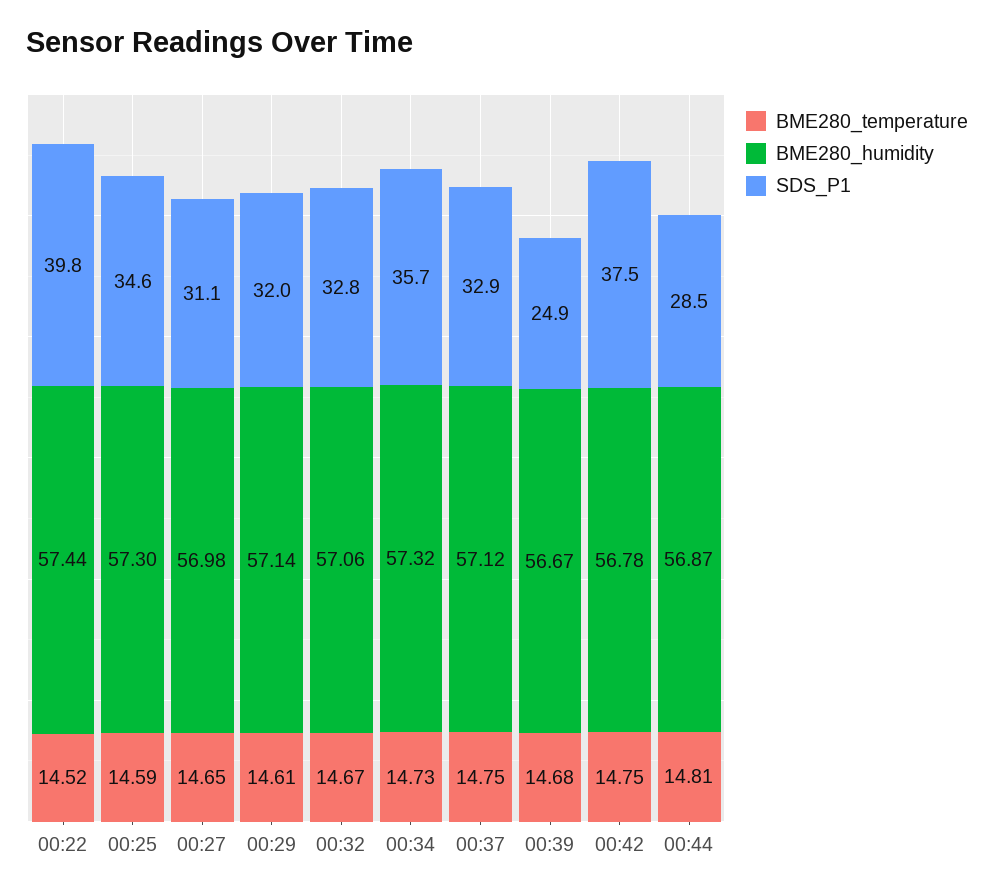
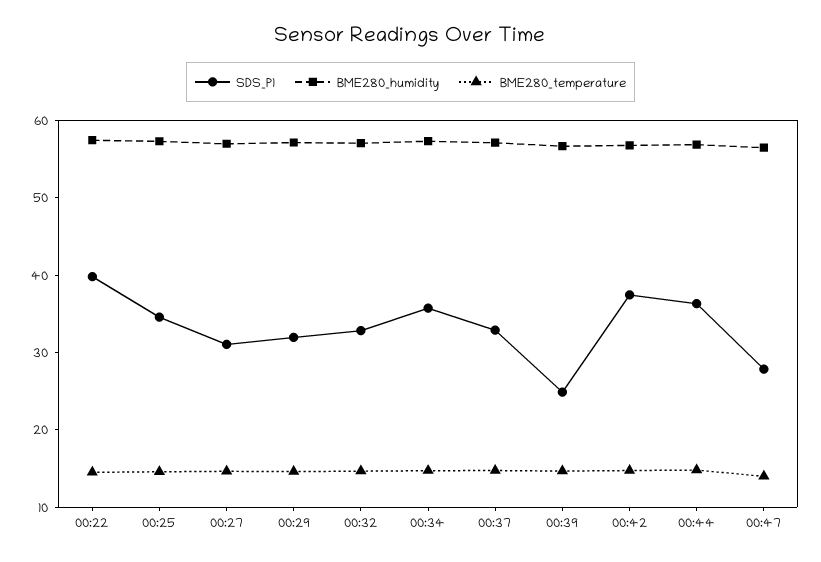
SDS_P1, 00:44: 28.5 -> 36
SDS_P1, 00:47: none -> 28
BME280_humidity, 00:47: none -> 56
BME280_temperature, 00:47: none -> 14

